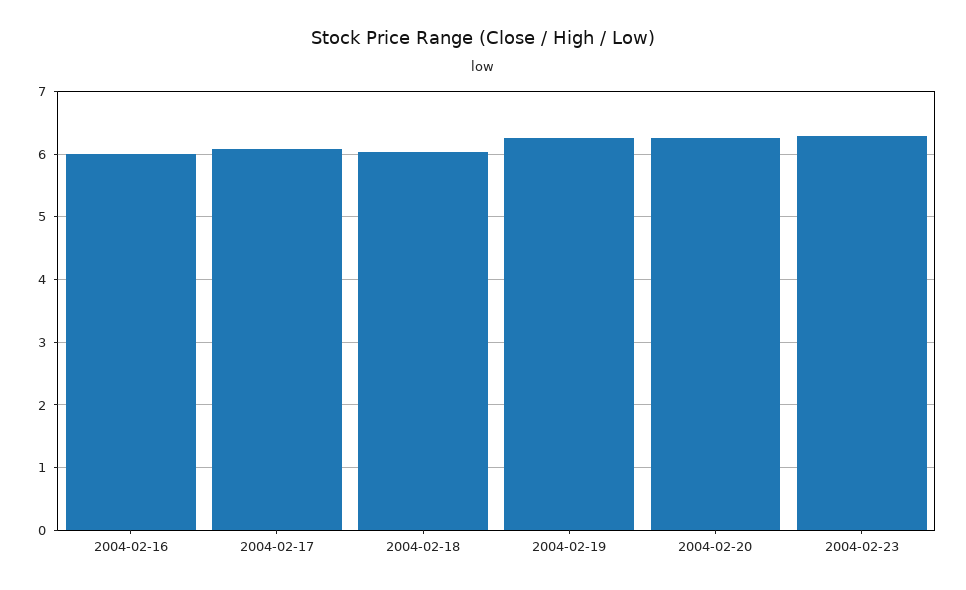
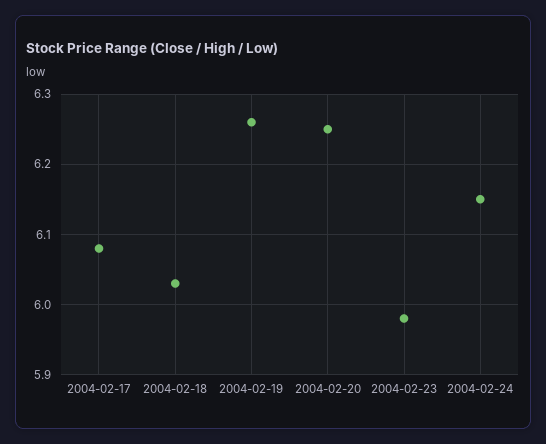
2004-02-16: 6 -> none
2004-02-23: 6.3 -> 5.98
2004-02-24: none -> 6.15

